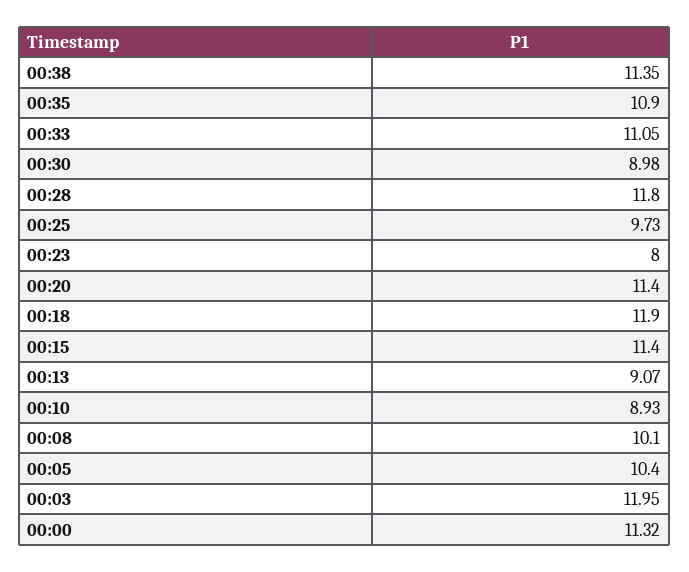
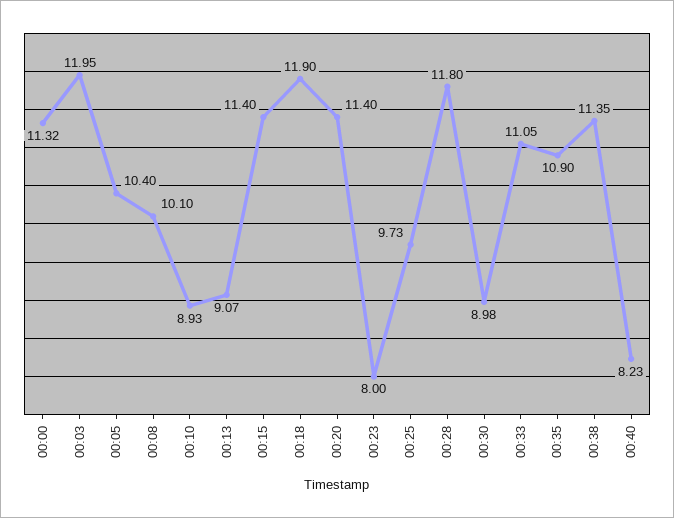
00:40: none -> 8.23

